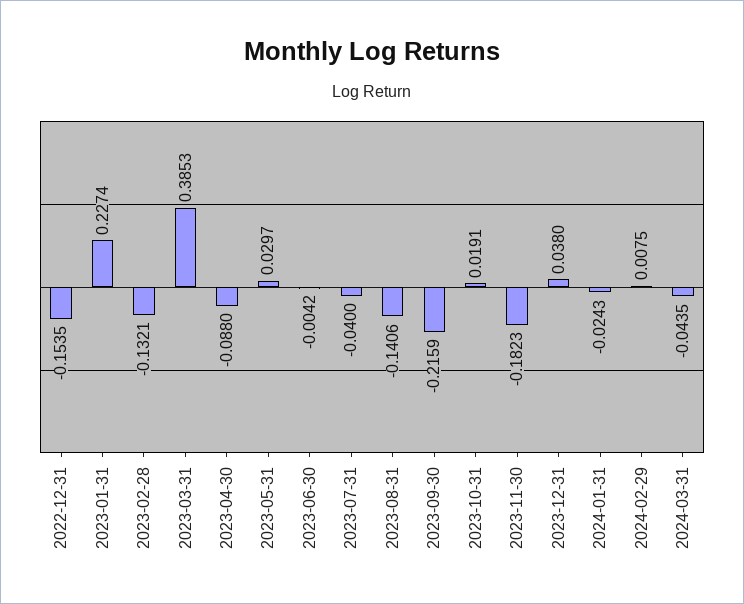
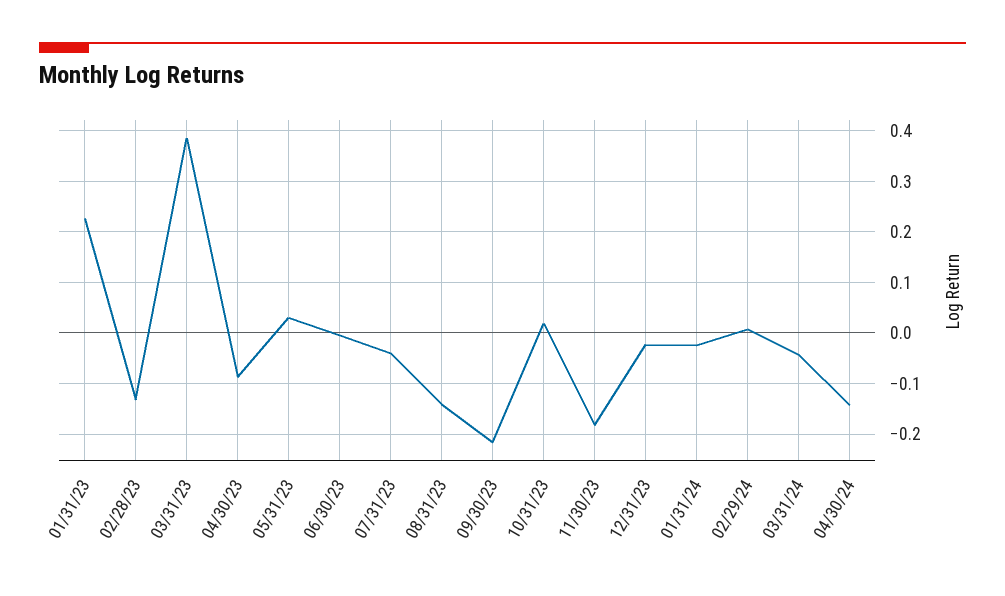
2022-12-31: -0.1535 -> none
2023-12-31: 0.038 -> -0.02
04/30/24: none -> -0.14

